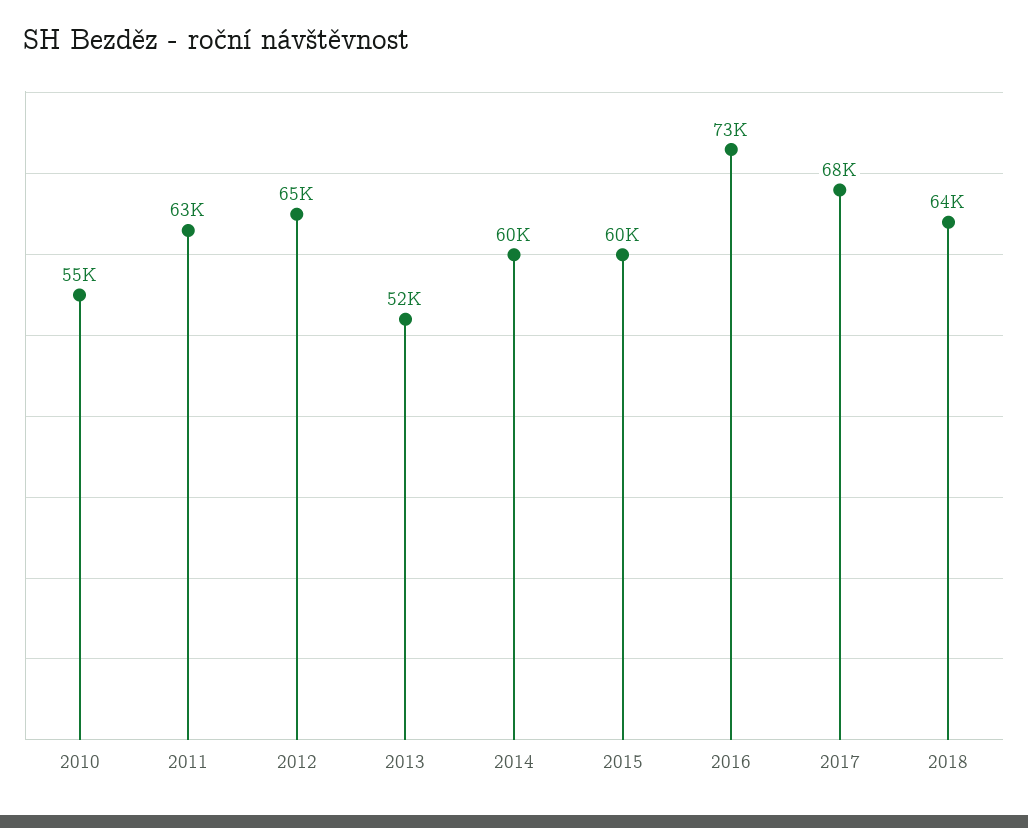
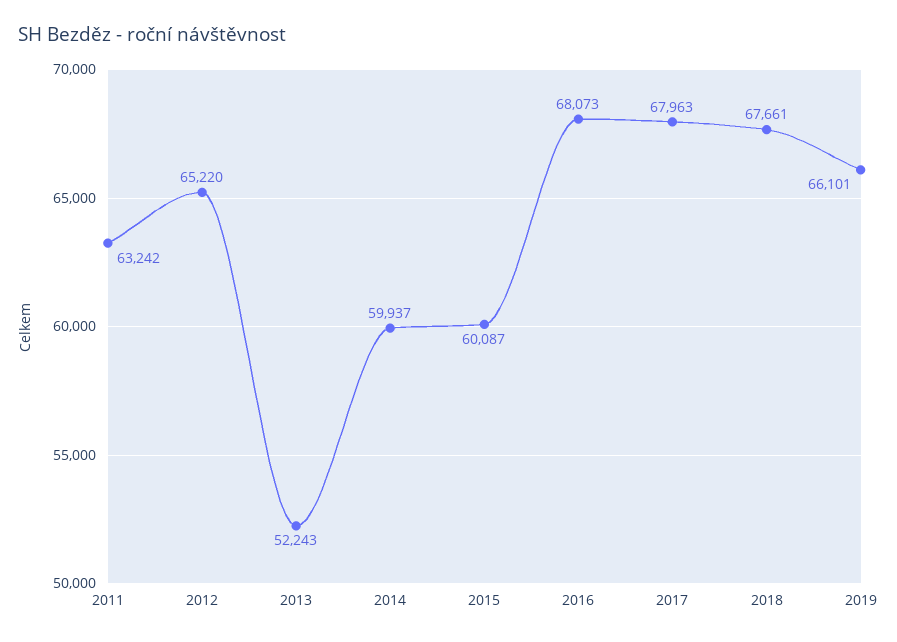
2010: 55000 -> none
2016: 73000 -> 68073
2018: 64000 -> 67661
2019: none -> 66101

